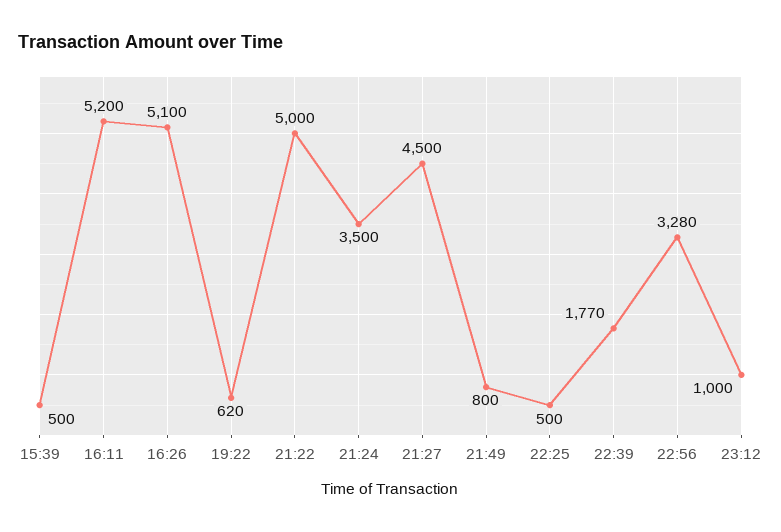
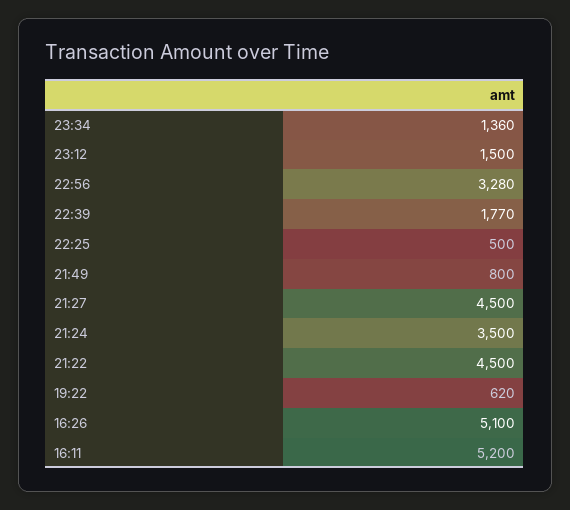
15:39: 500 -> none
21:22: 5000 -> 4500
23:12: 1000 -> 1500
23:34: none -> 1360

